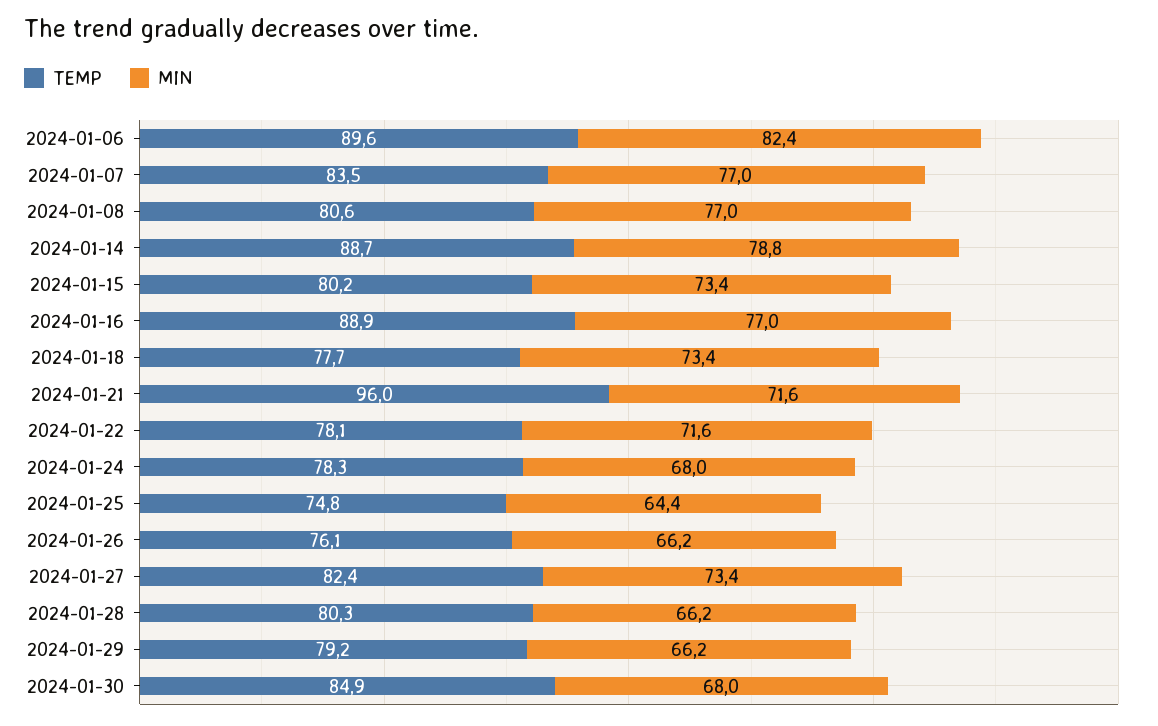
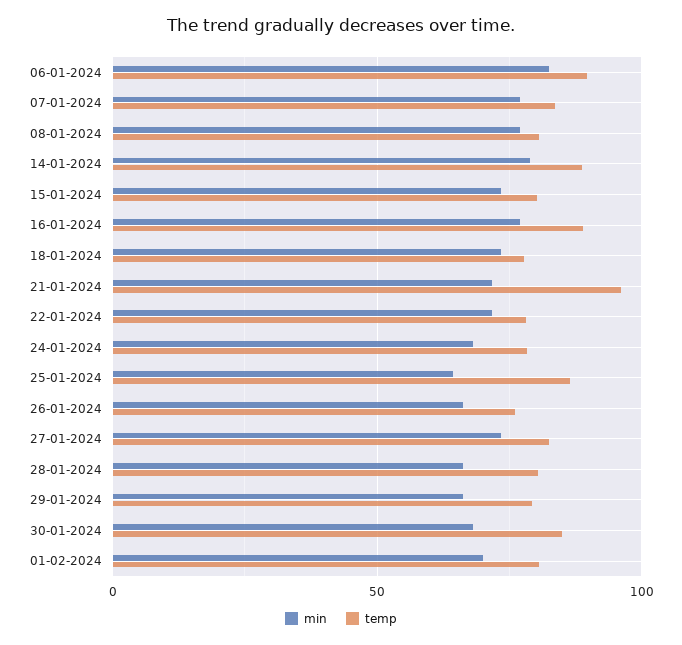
TEMP, 2024-01-25: 74.8 -> 85
MIN, 01-02-2024: none -> 70
TEMP, 01-02-2024: none -> 80

